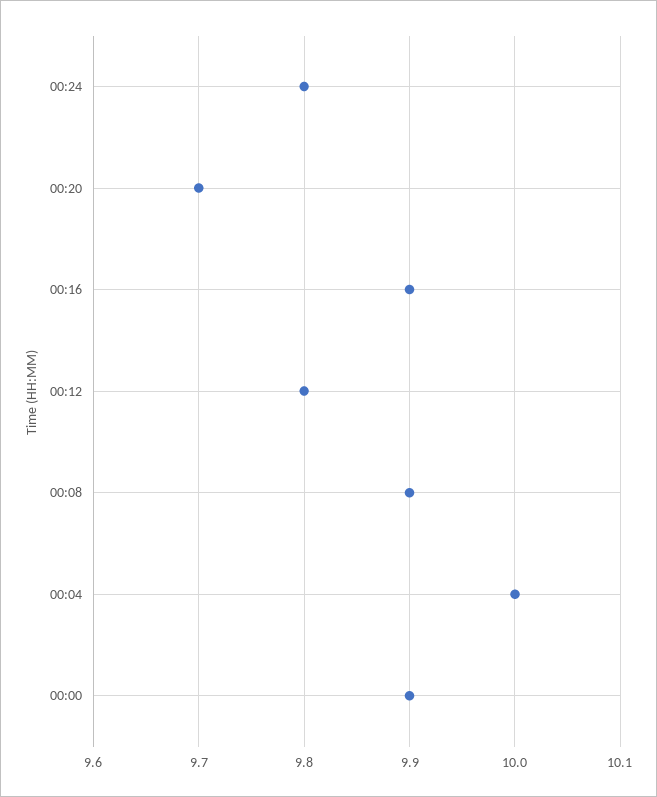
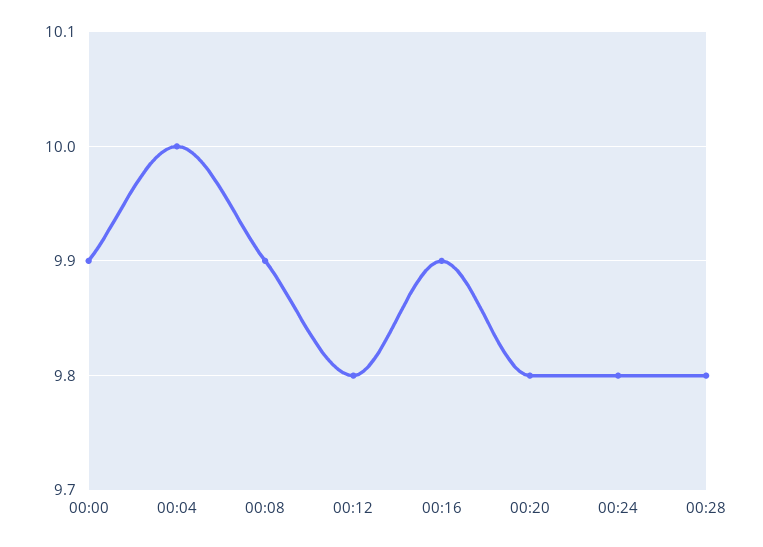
00:20: 9.7 -> 9.8
00:28: none -> 9.8

